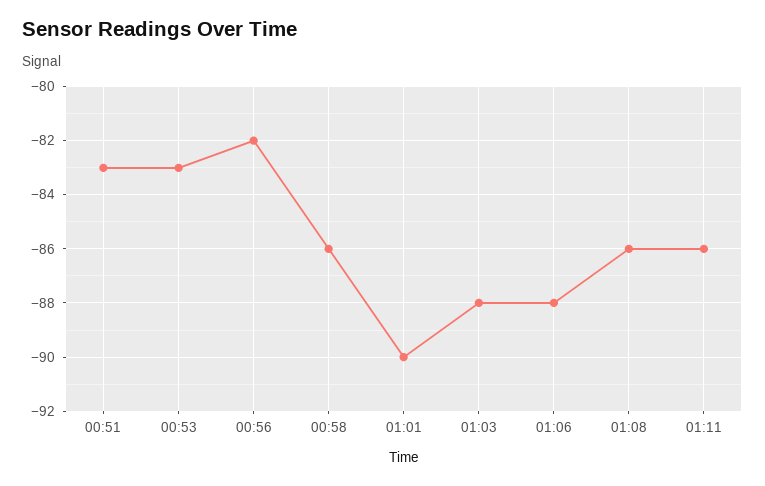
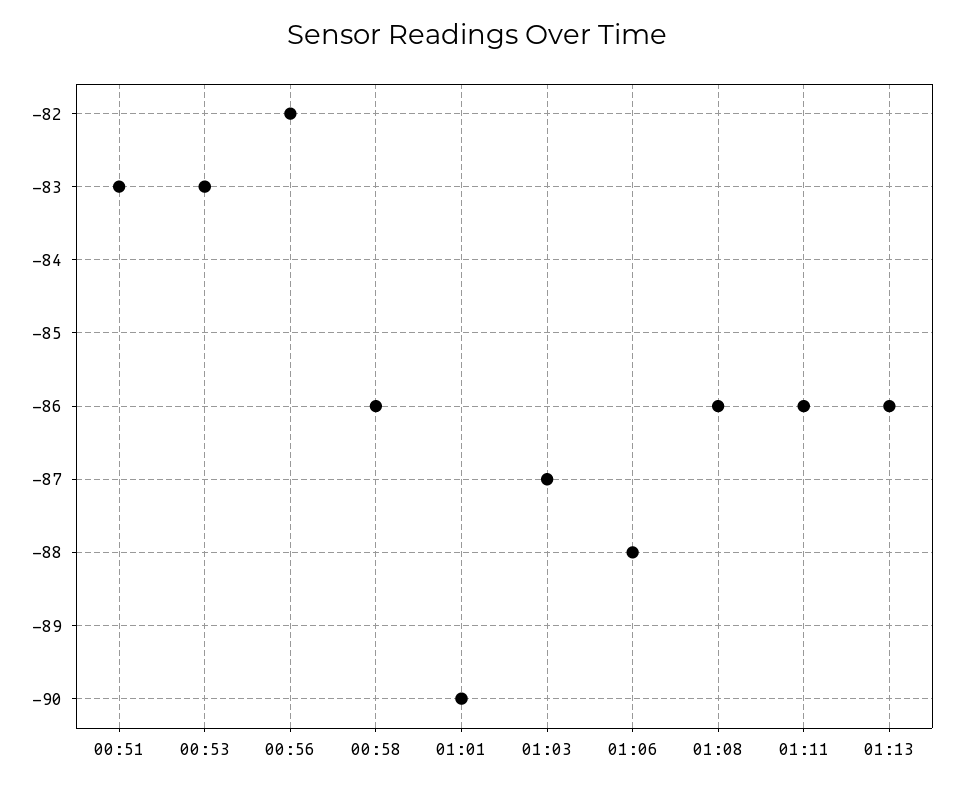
01:03: -88 -> -87
01:13: none -> -86

